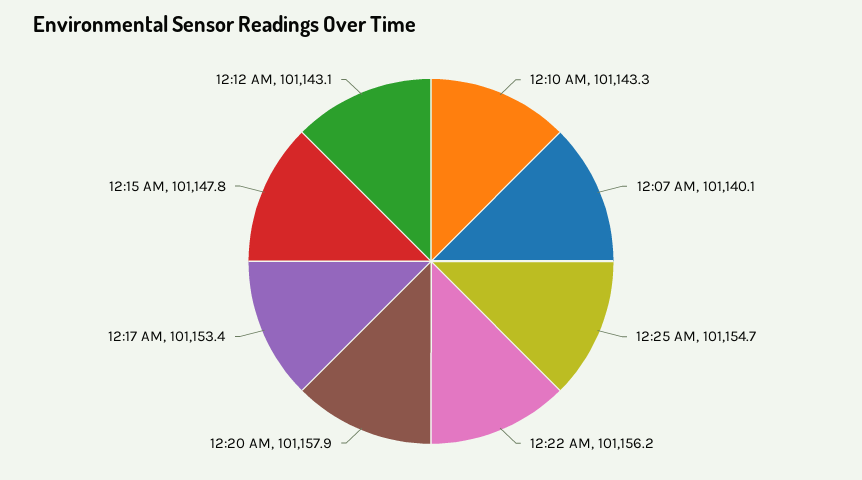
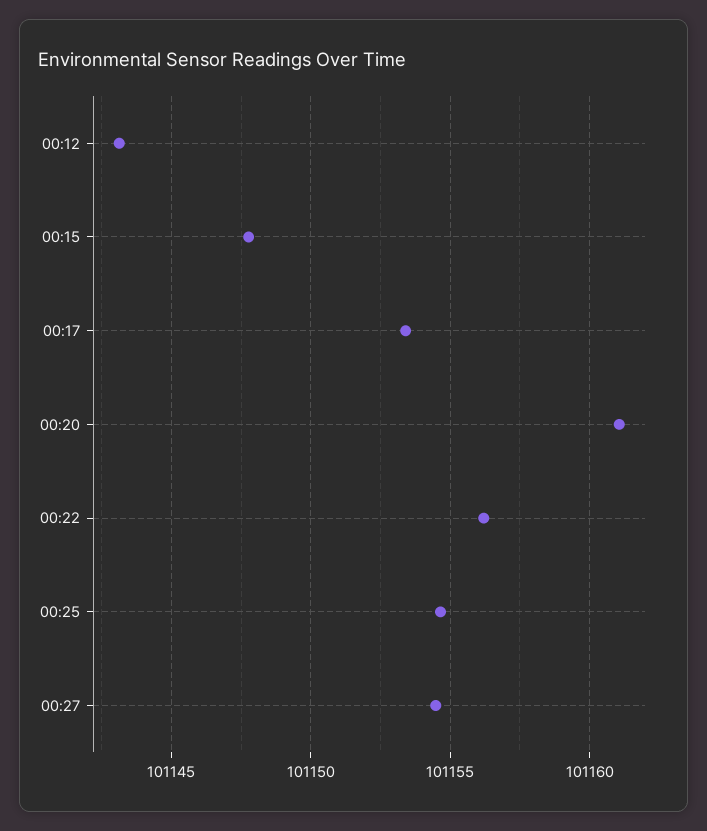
12:10 AM: 101143.3 -> none
12:07 AM: 101140.1 -> none
12:20 AM: 101157.9 -> 101161
00:27: none -> 101154.5

